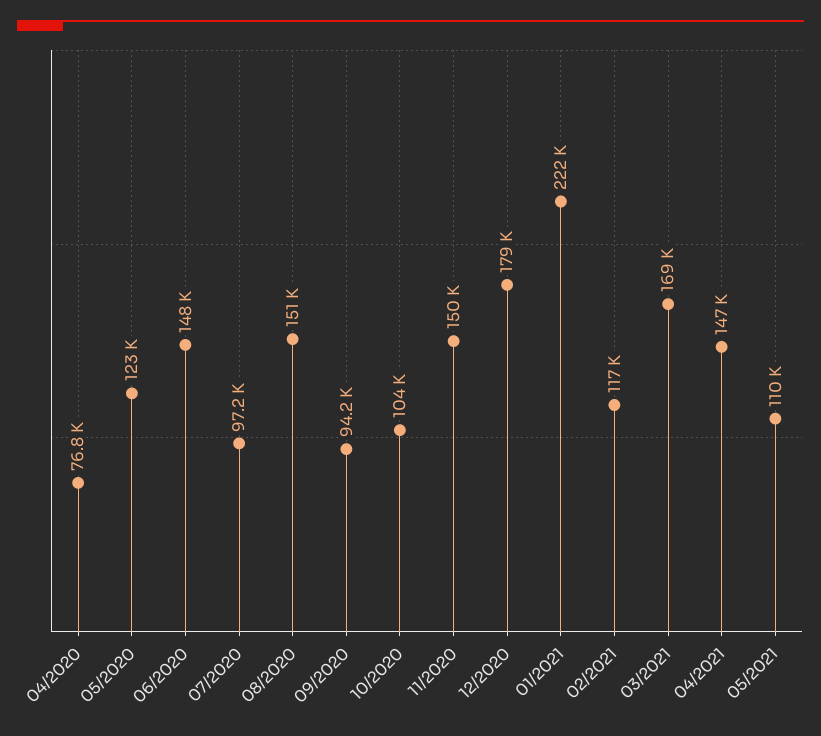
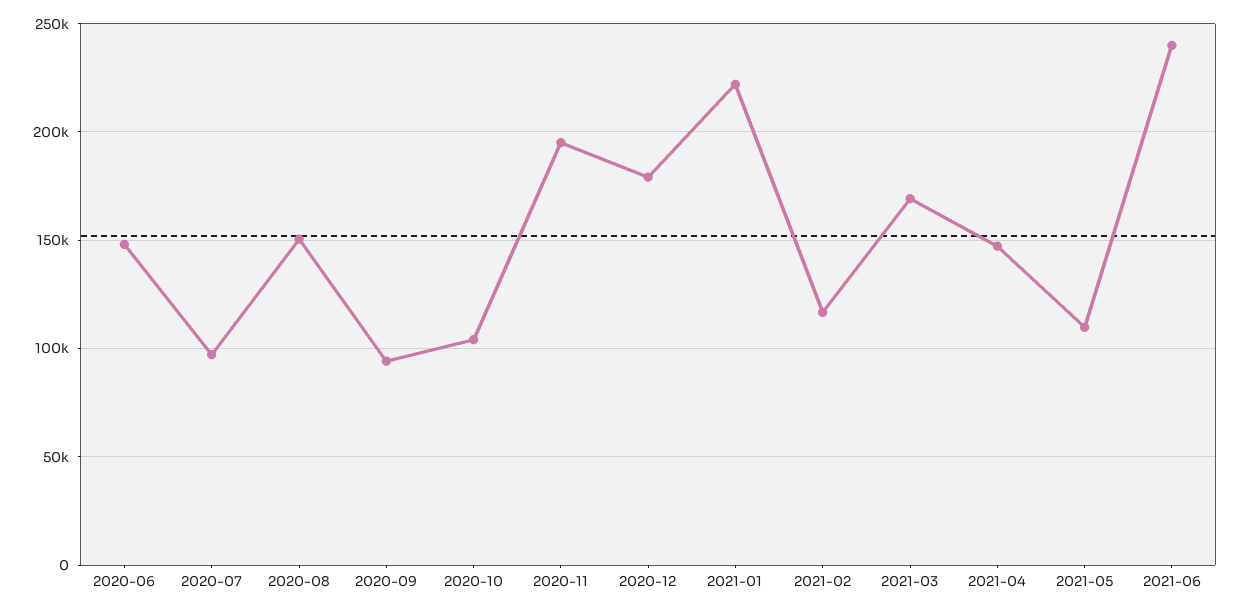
04/2020: 76800 -> none
05/2020: 123000 -> none
11/2020: 150000 -> 195000
2021-06: none -> 240000

